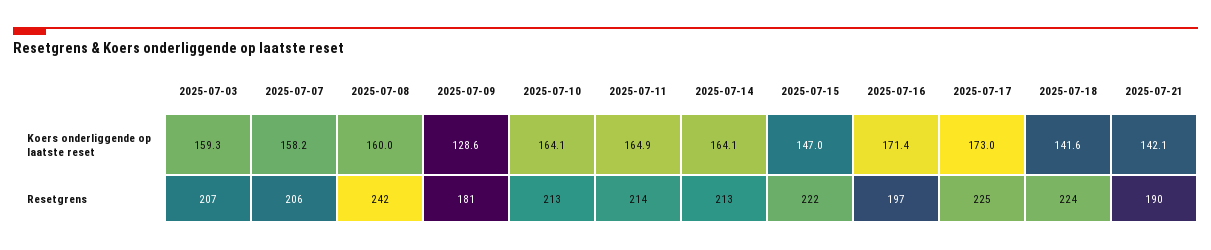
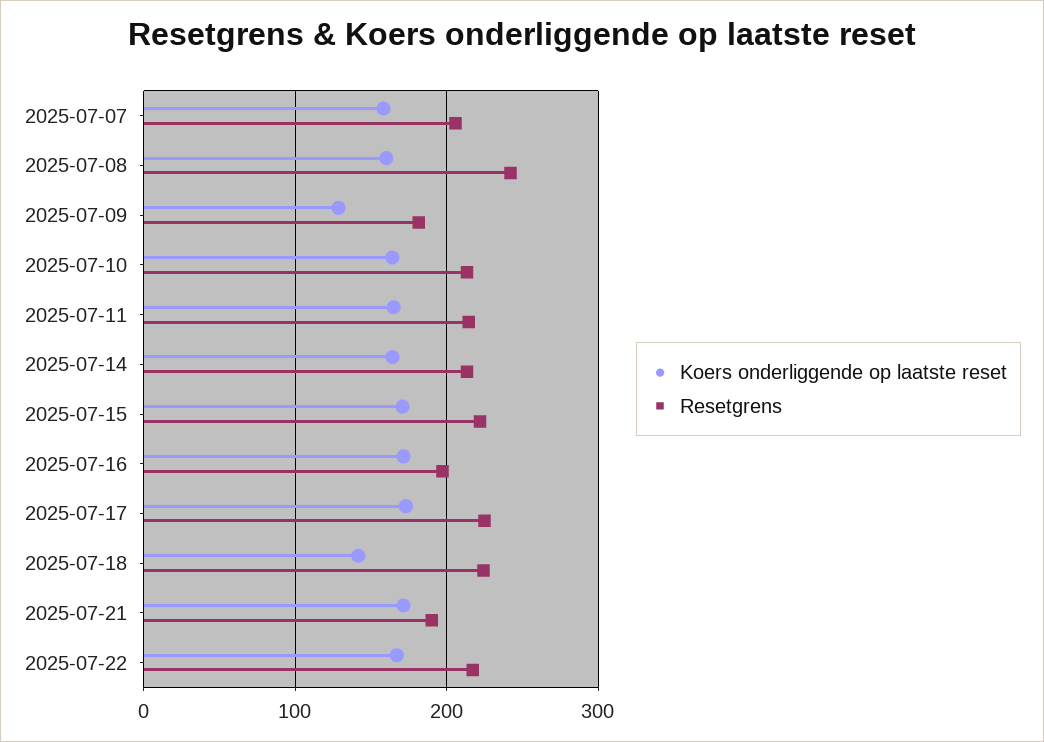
Koers onderliggende op laatste reset, 2025-07-03: 159.3 -> none
Koers onderliggende op laatste reset, 2025-07-15: 147 -> 170
Koers onderliggende op laatste reset, 2025-07-21: 142.1 -> 170
Resetgrens, 2025-07-03: 207 -> none
Koers onderliggende op laatste reset, 2025-07-22: none -> 170
Resetgrens, 2025-07-22: none -> 220

